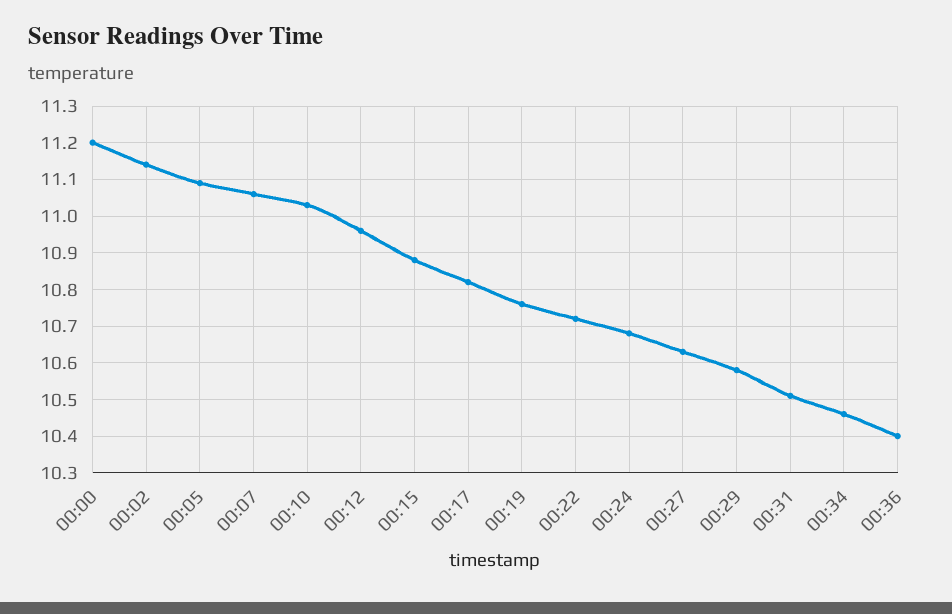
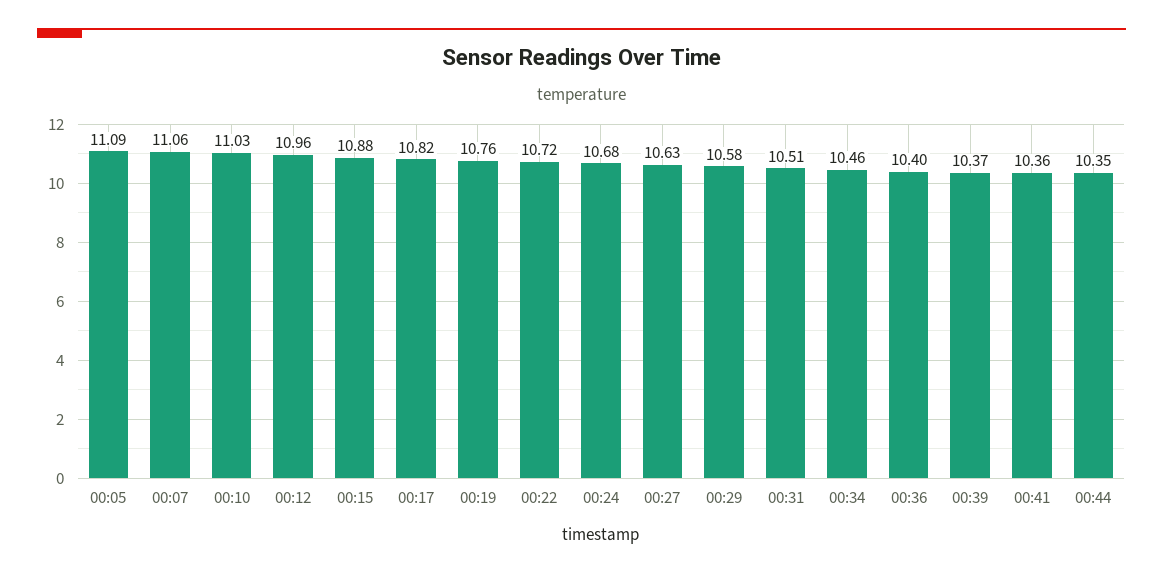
00:00: 11.2 -> none
00:02: 11.15 -> none
00:39: none -> 10.37
00:41: none -> 10.36
00:44: none -> 10.35

